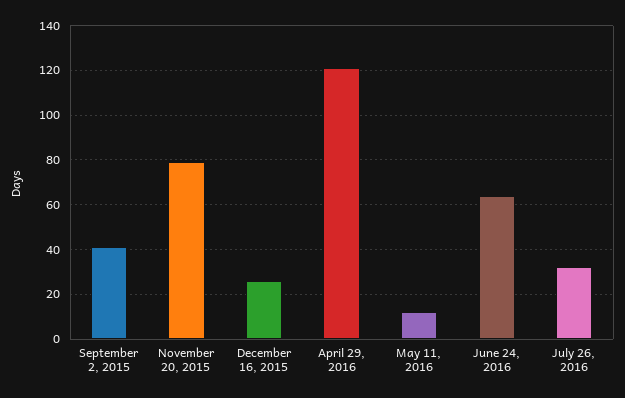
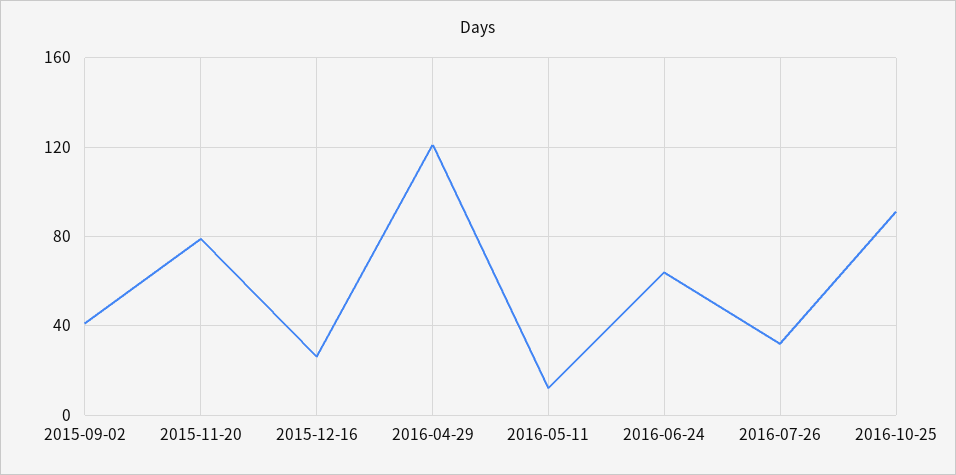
2016-10-25: none -> 90

